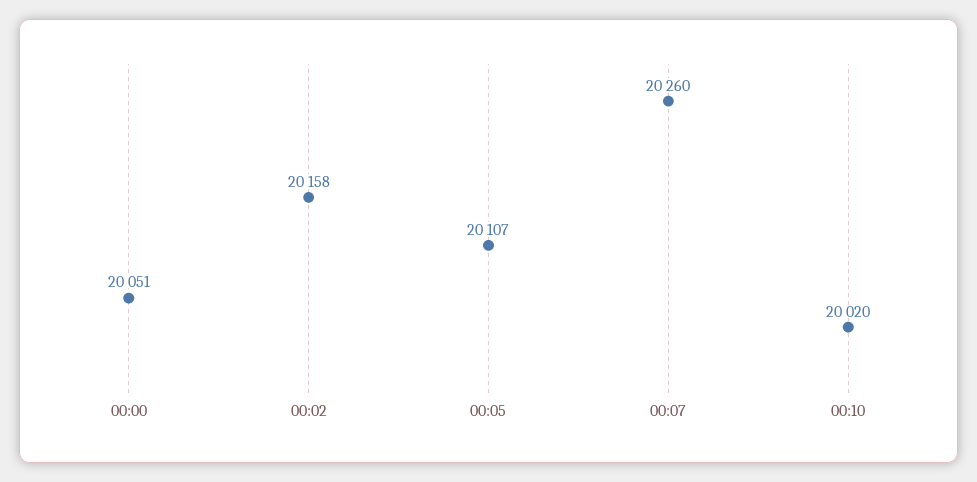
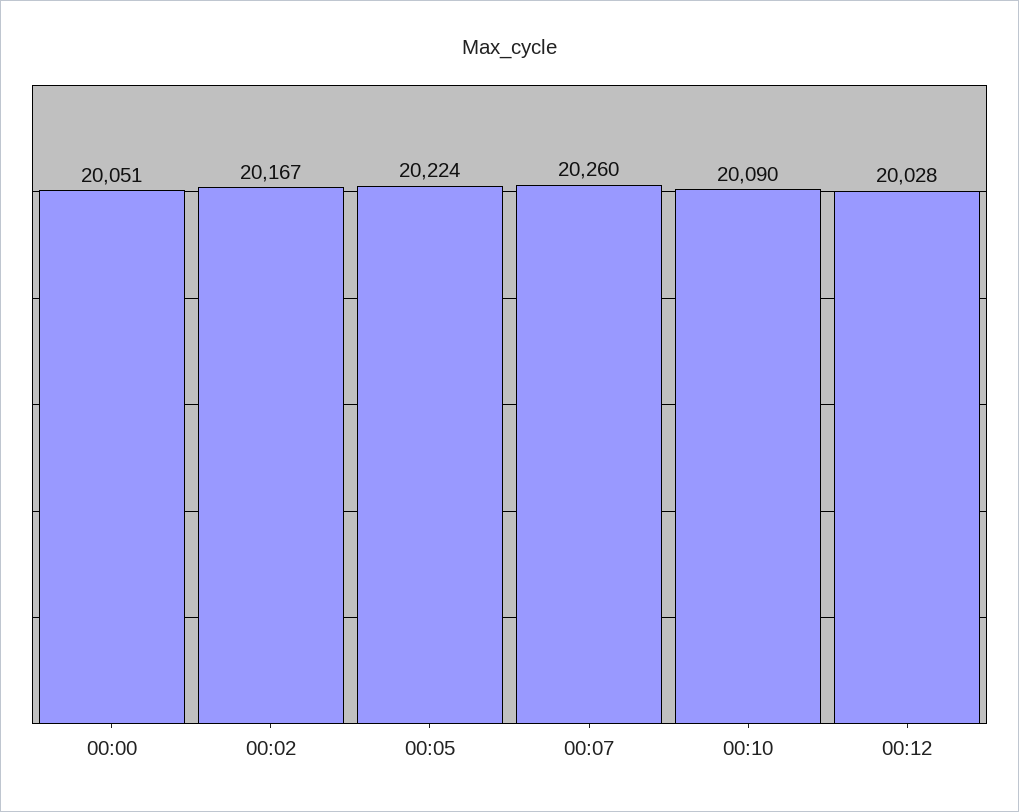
00:02: 20158 -> 20167
00:05: 20107 -> 20224
00:10: 20020 -> 20090
00:12: none -> 20028

